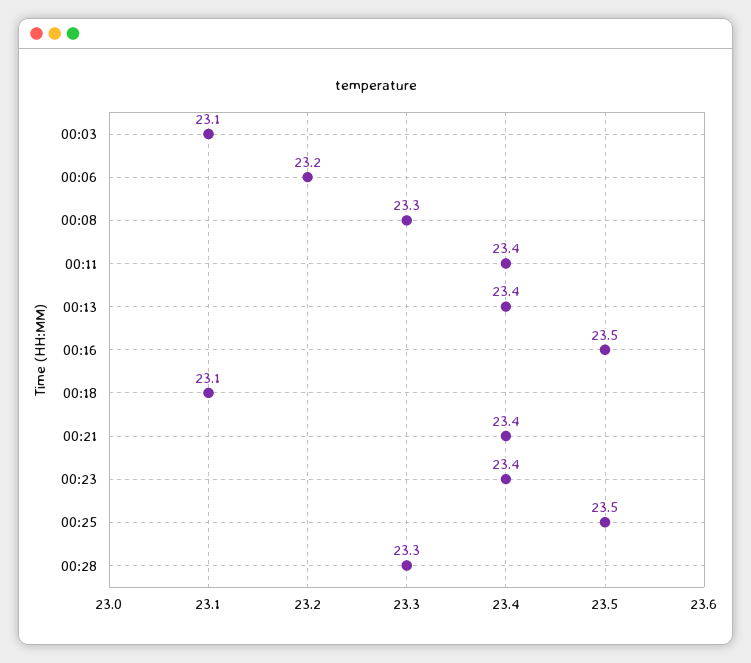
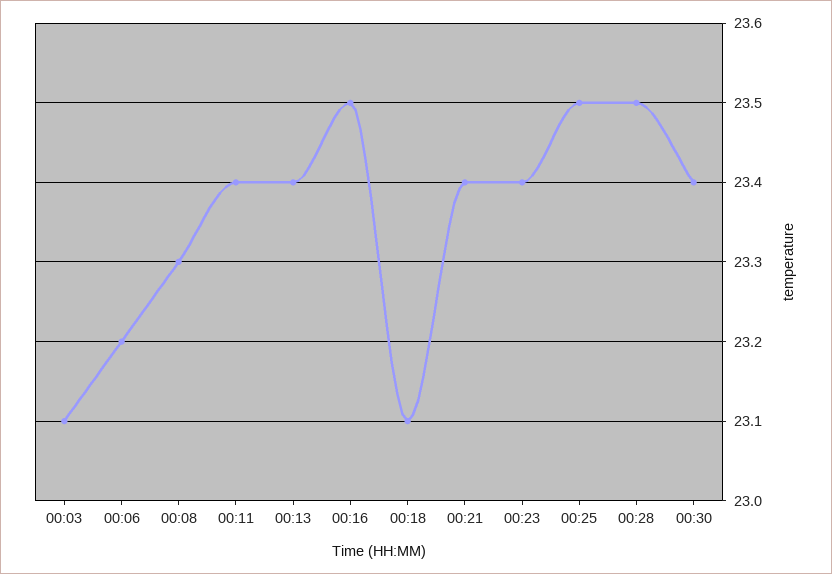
00:28: 23.3 -> 23.5
00:30: none -> 23.4

